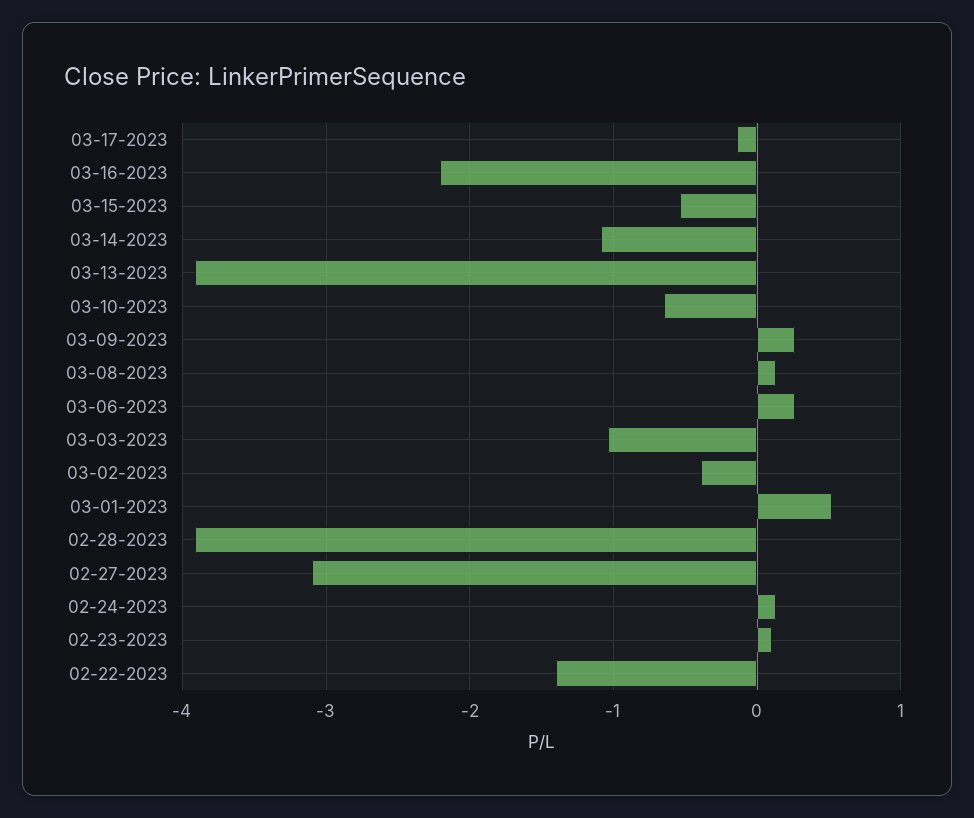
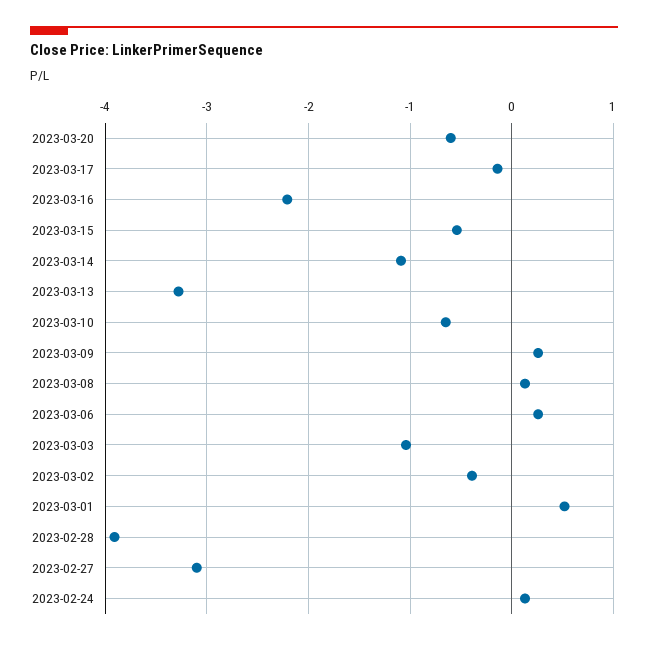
03-13-2023: -3.9 -> -3.3
02-23-2023: 0.1 -> none
02-22-2023: -1.4 -> none
2023-03-20: none -> -0.6

